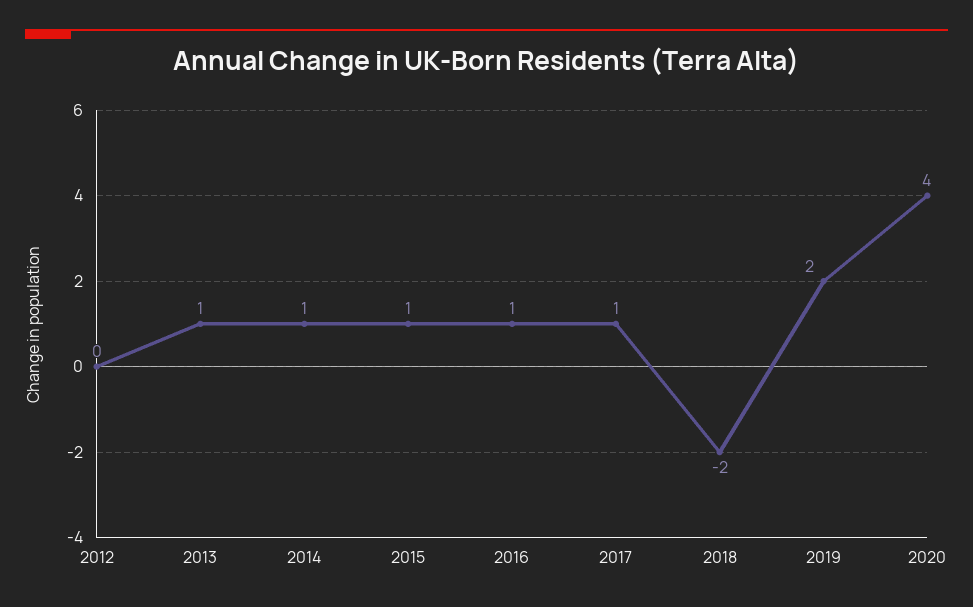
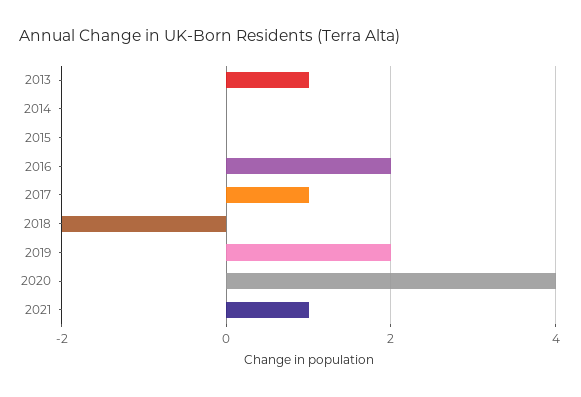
2012: 0 -> none
2014: 1 -> 0
2015: 1 -> 0
2016: 1 -> 2
2021: none -> 1

